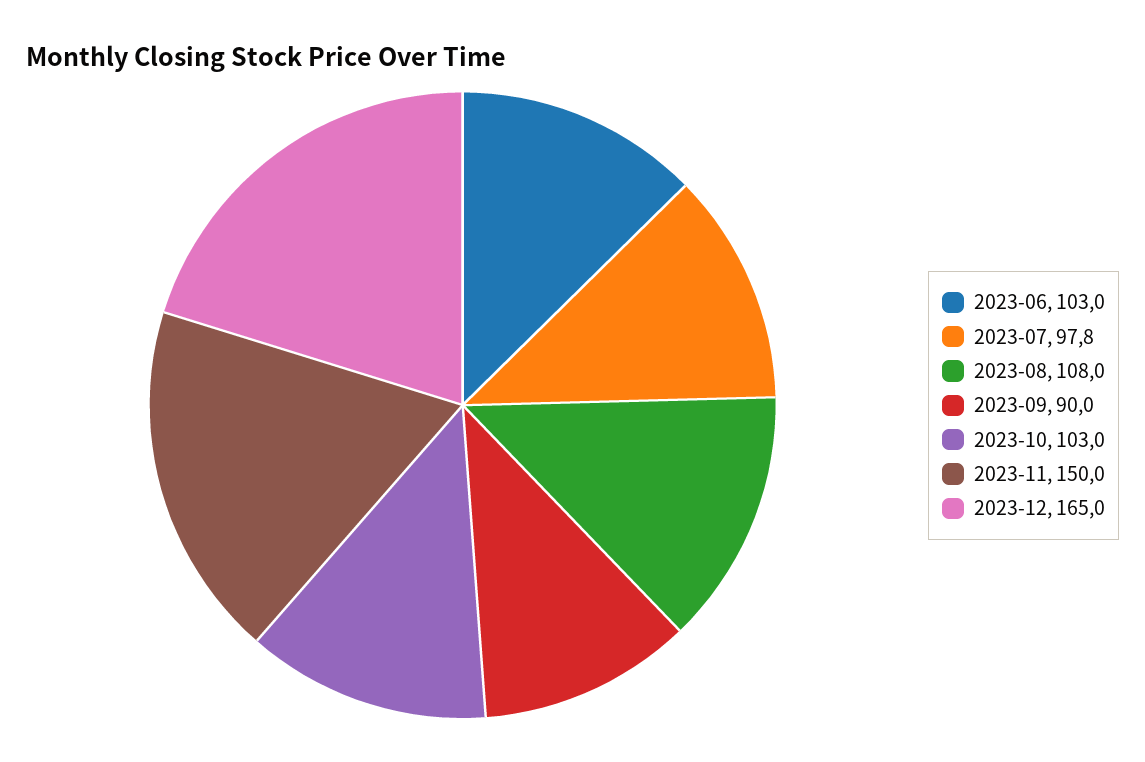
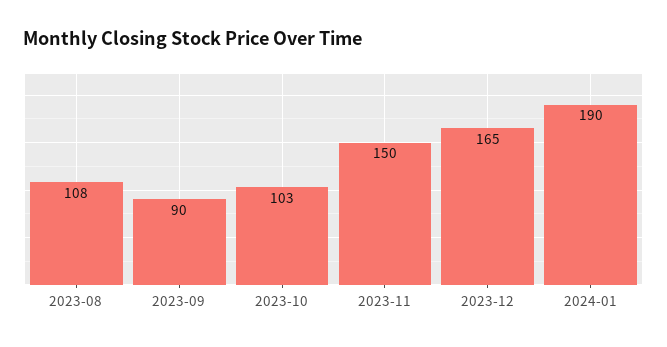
2023-06: 103 -> none
2023-07: 97.8 -> none
2024-01: none -> 190

